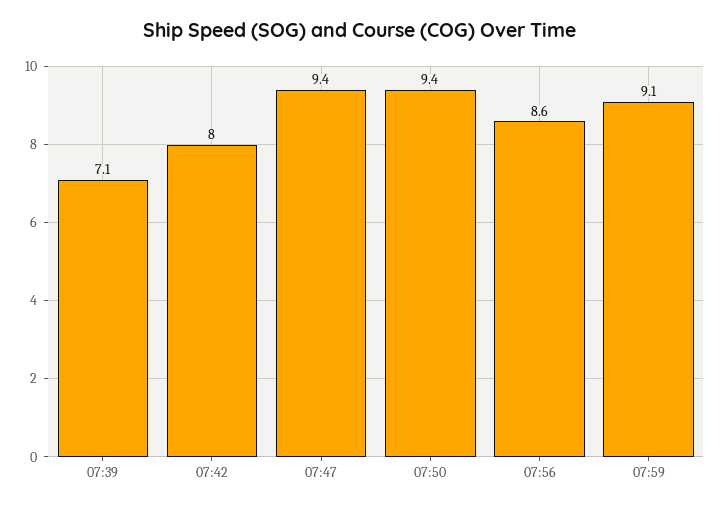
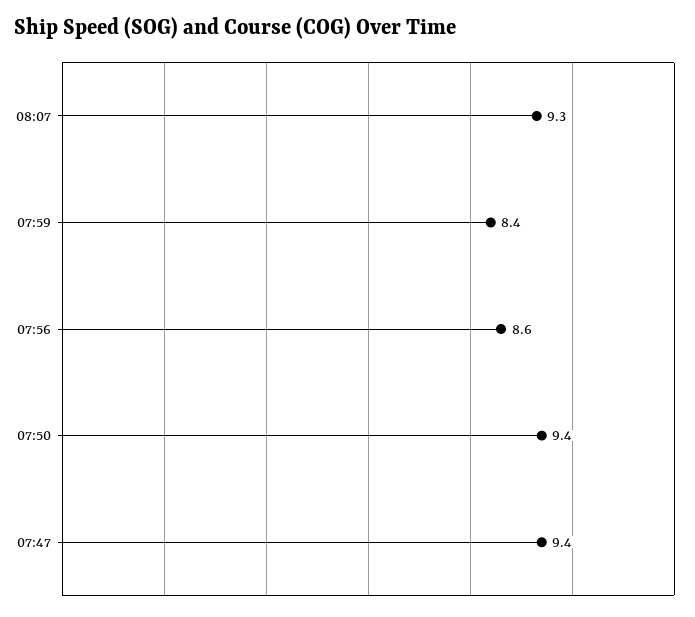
07:39: 7.1 -> none
07:42: 8 -> none
07:59: 9.1 -> 8.4
08:07: none -> 9.3

